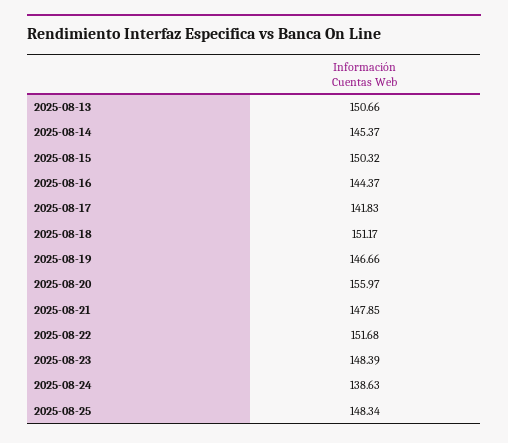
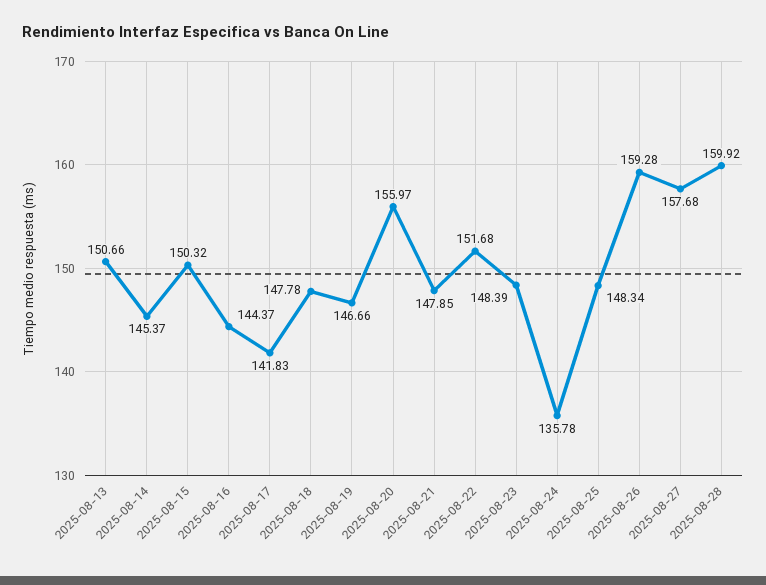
2025-08-18: 151.17 -> 147.78
2025-08-24: 138.63 -> 135.78
2025-08-26: none -> 159.28
2025-08-27: none -> 157.68
2025-08-28: none -> 159.92

